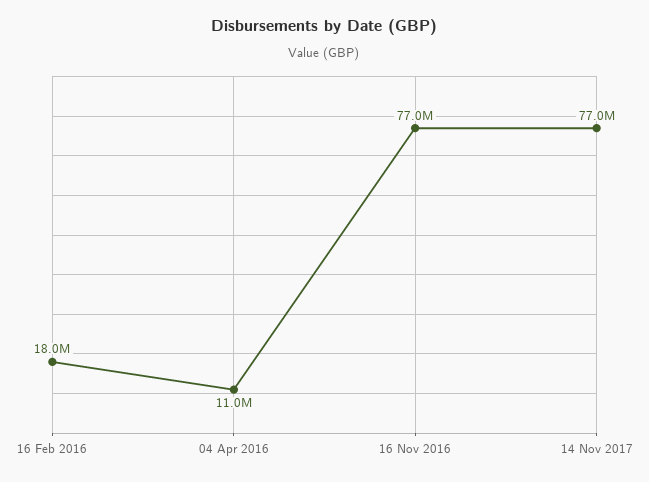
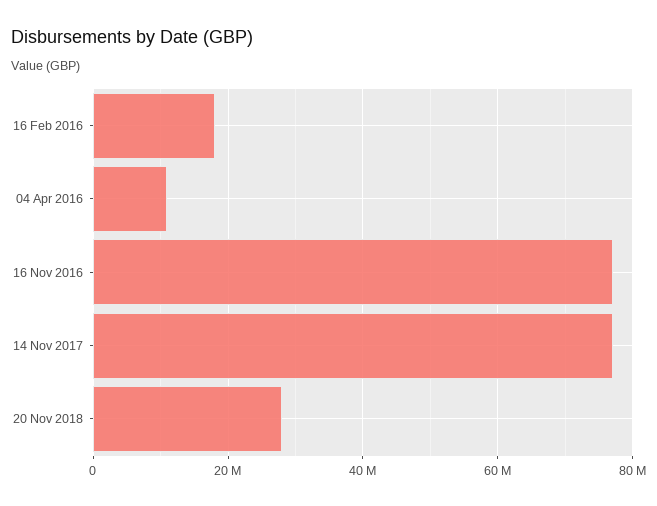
20 Nov 2018: none -> 28000000

